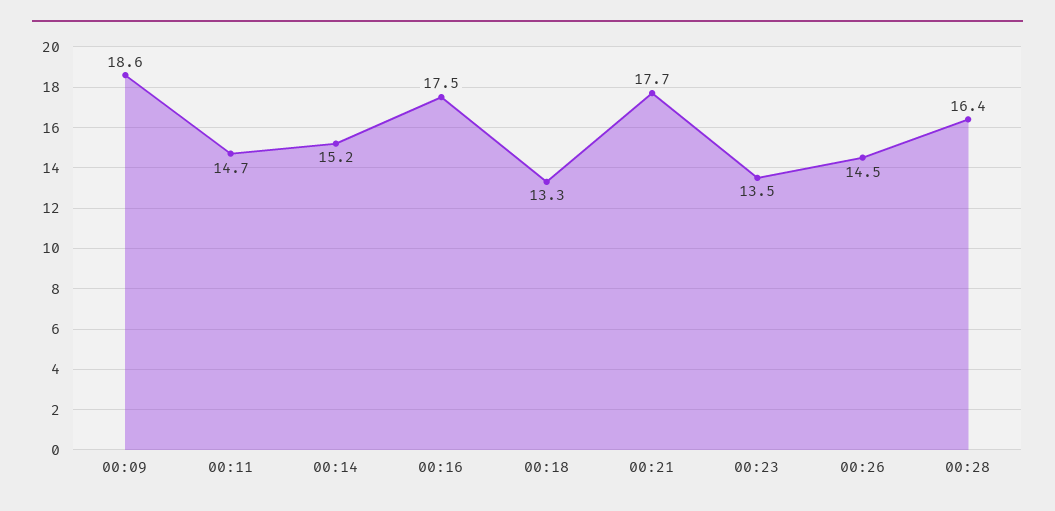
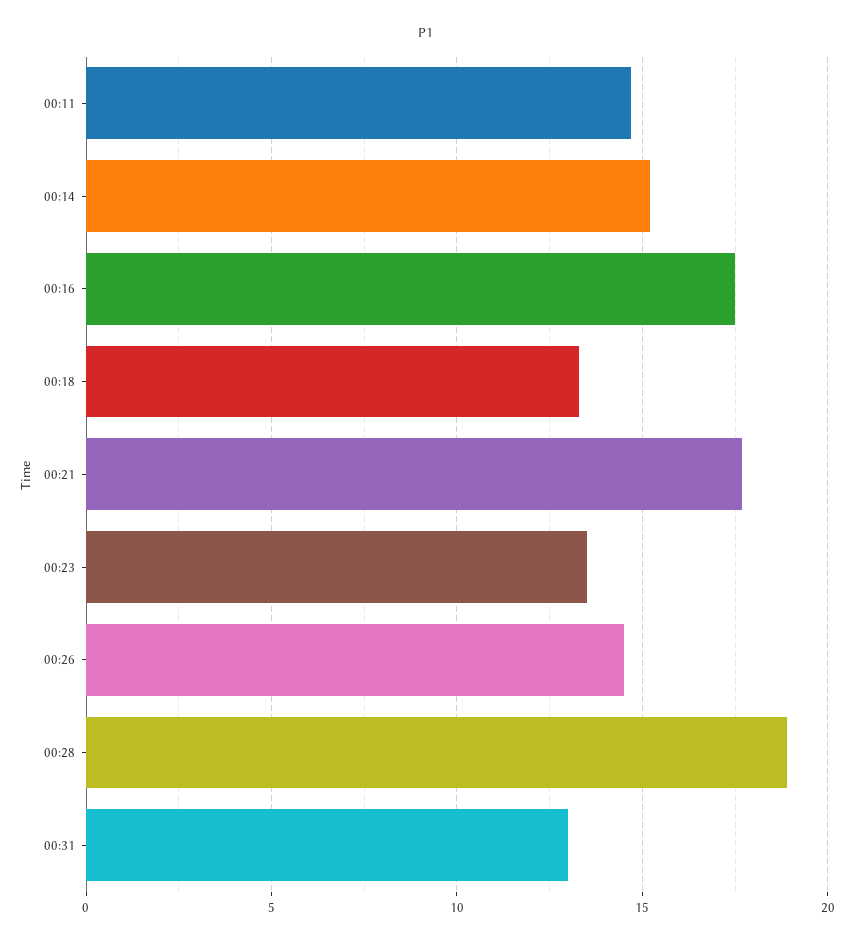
00:09: 18.6 -> none
00:28: 16.4 -> 19
00:31: none -> 13

